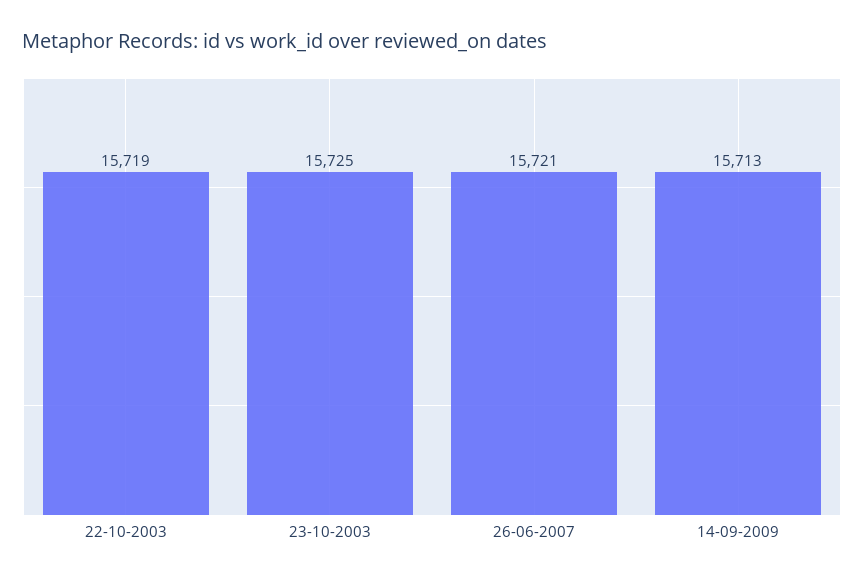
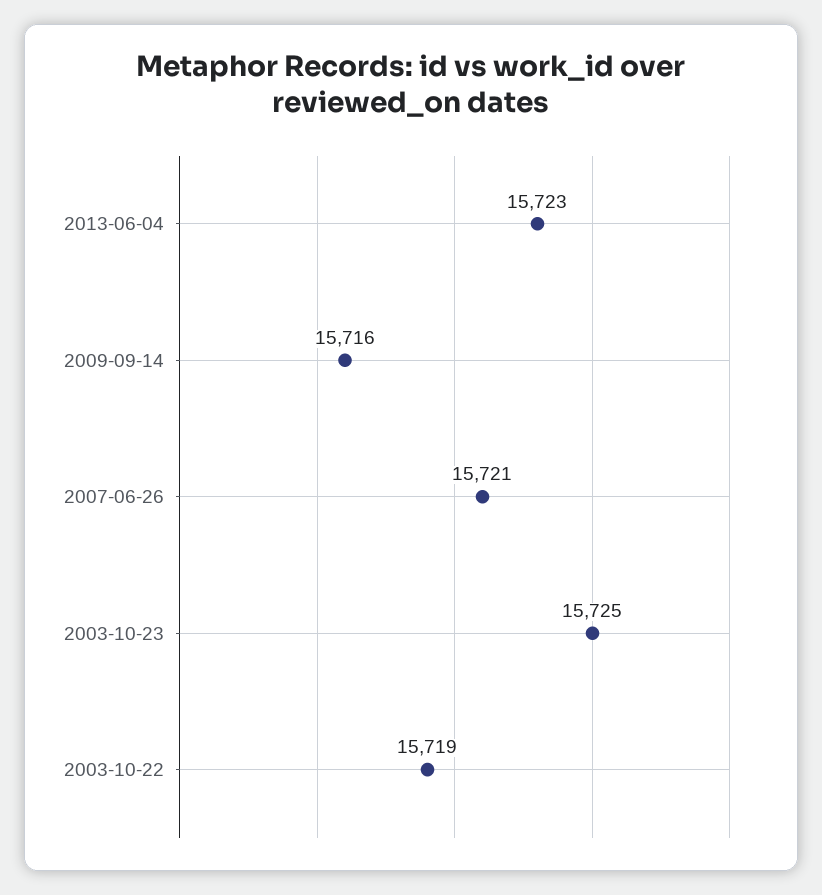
14-09-2009: 15713 -> 15716
2013-06-04: none -> 15723

